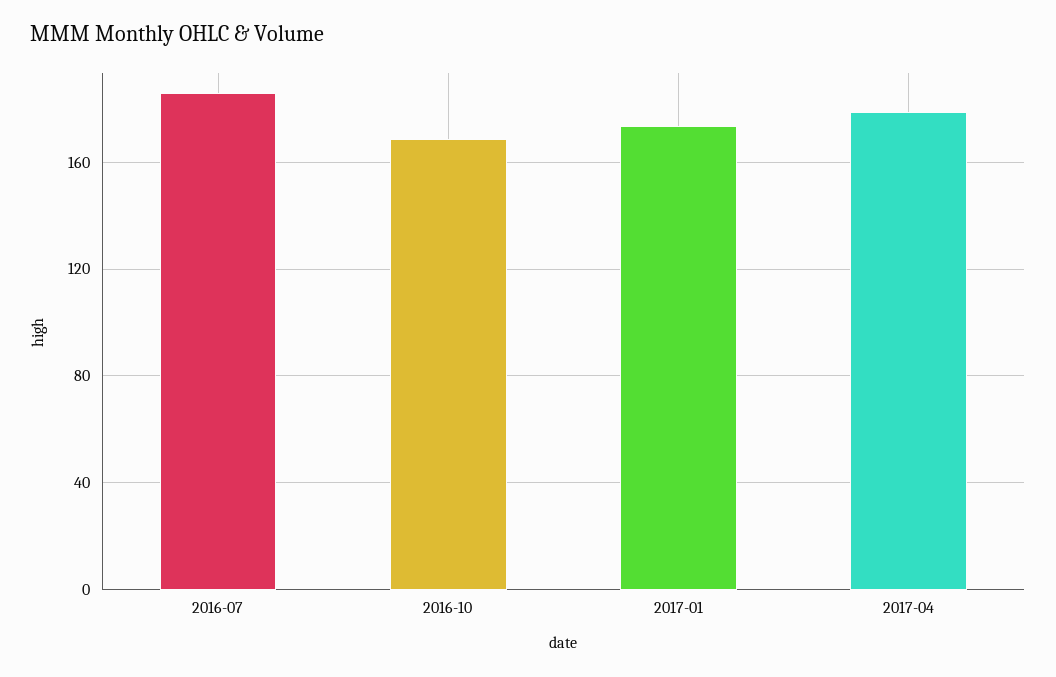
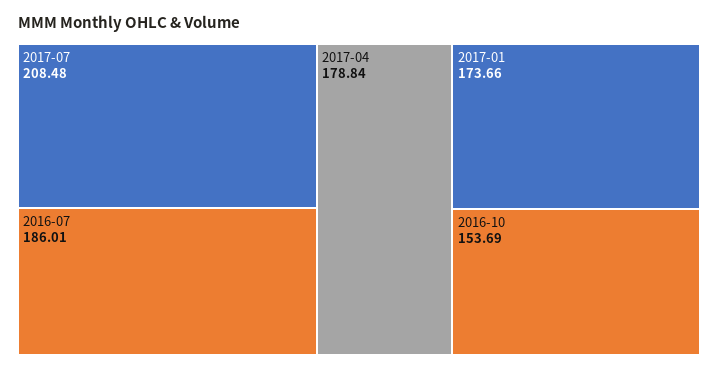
2016-10: 170 -> 153.69
2017-07: none -> 208.48

